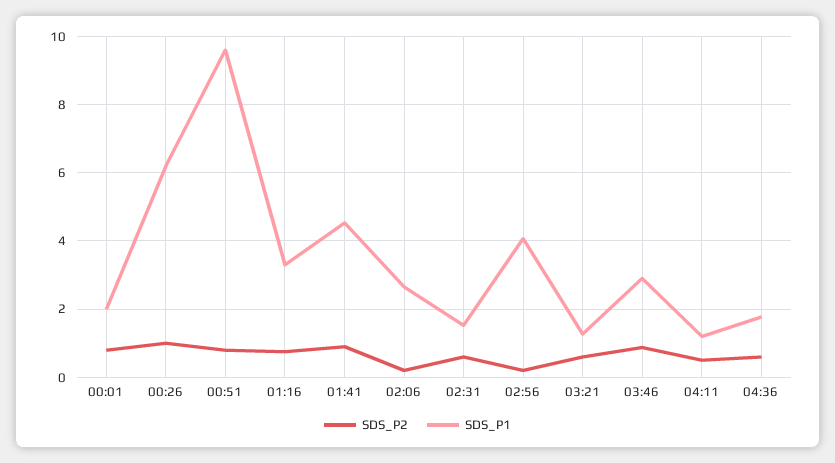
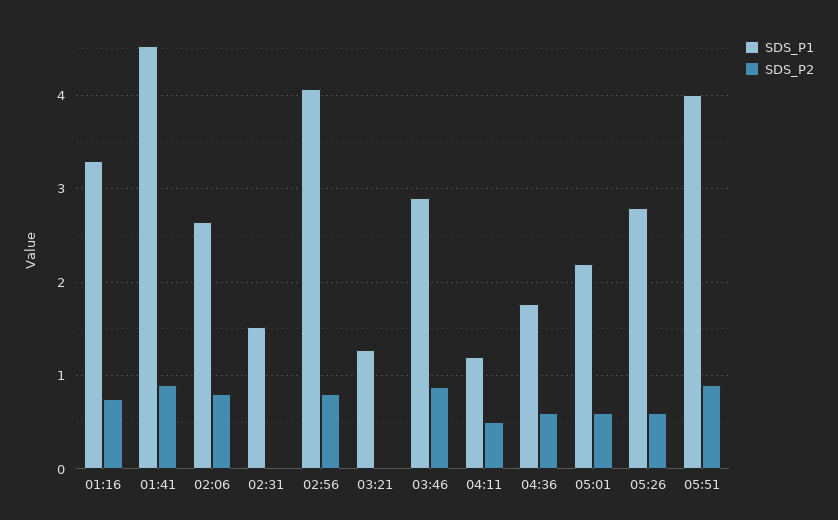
SDS_P2, 00:01: 0.8 -> none
SDS_P1, 00:01: 2 -> none
SDS_P2, 00:26: 1 -> none
SDS_P1, 00:26: 6.2 -> none
SDS_P2, 00:51: 0.8 -> none
SDS_P1, 00:51: 9.6 -> none
SDS_P2, 02:06: 0.2 -> 0.8
SDS_P2, 02:31: 0.6 -> 0
SDS_P2, 02:56: 0.2 -> 0.8
SDS_P2, 03:21: 0.6 -> 0
SDS_P1, 05:01: none -> 2.2
SDS_P2, 05:01: none -> 0.6
SDS_P1, 05:26: none -> 2.8
SDS_P2, 05:26: none -> 0.6
SDS_P1, 05:51: none -> 4
SDS_P2, 05:51: none -> 0.9

